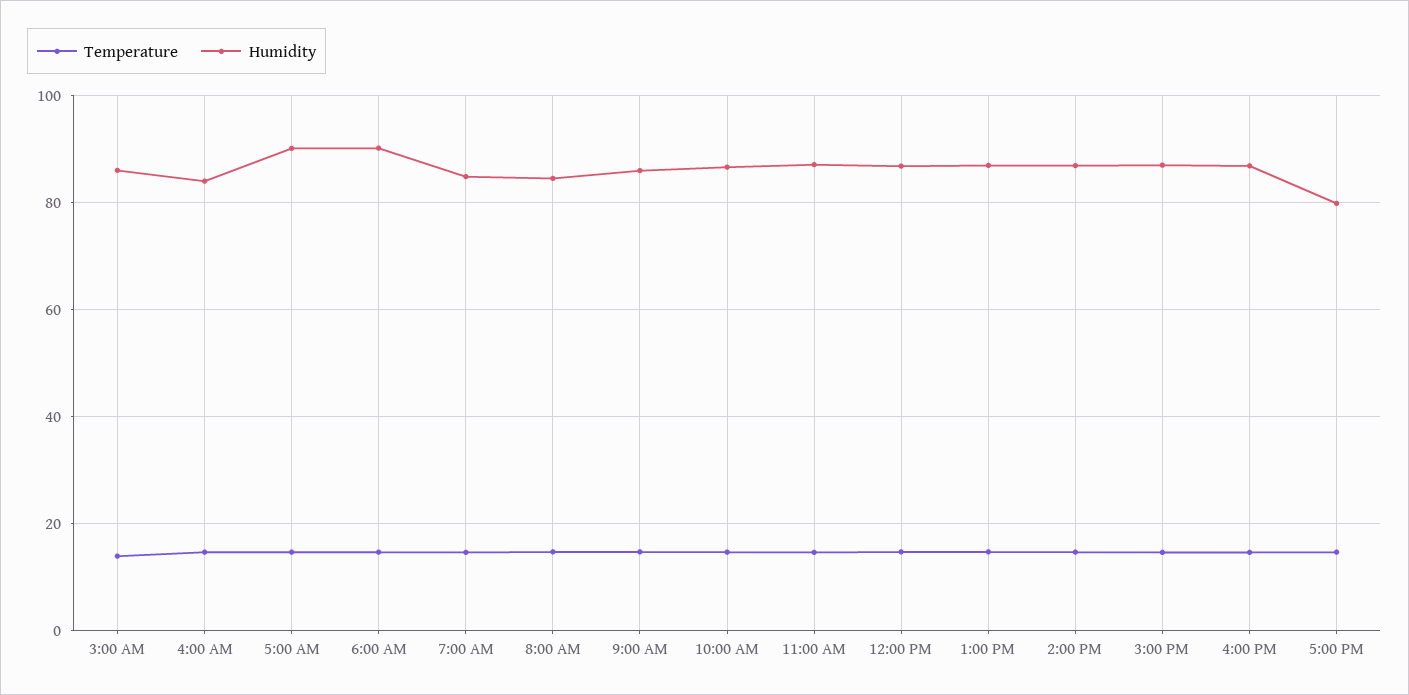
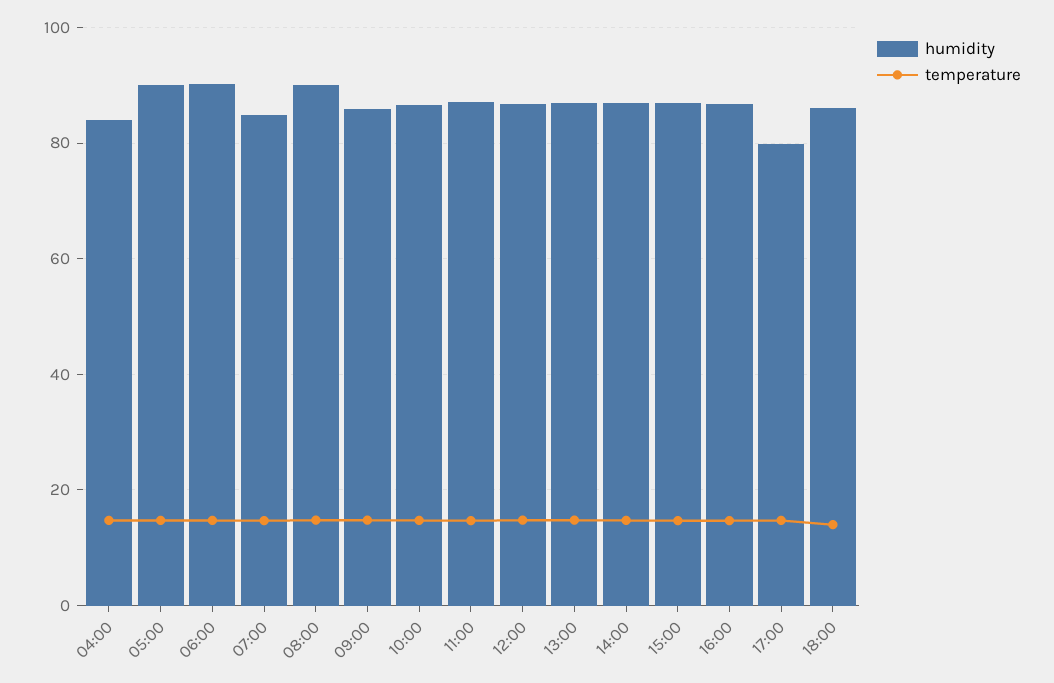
Temperature, 3:00 AM: 14 -> none
Humidity, 3:00 AM: 86 -> none
Humidity, 8:00 AM: 84 -> 90
Humidity, 18:00: none -> 86
Temperature, 18:00: none -> 14

